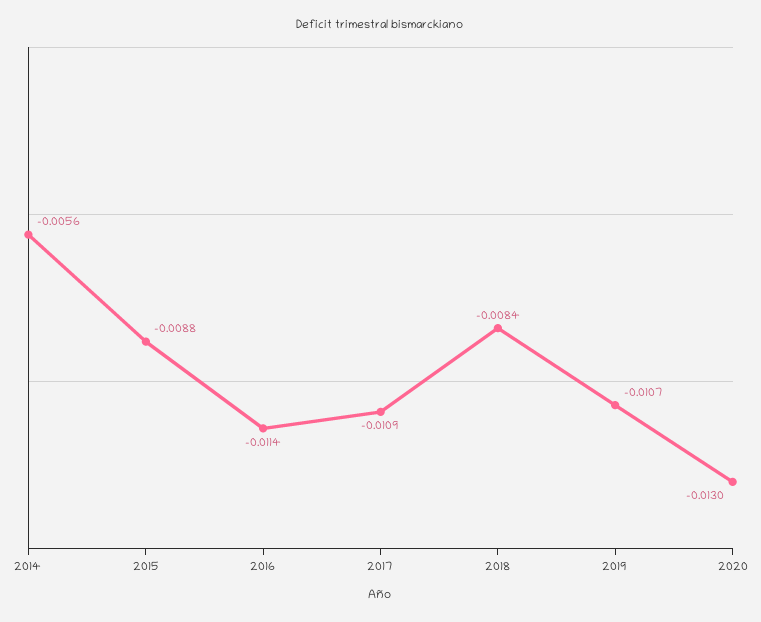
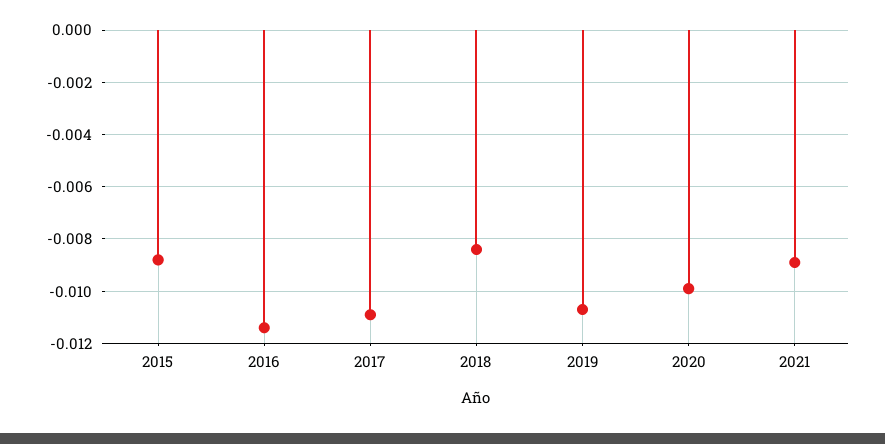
2014: -0.0056 -> none
2020: -0.013 -> -0.01
2021: none -> -0.009

